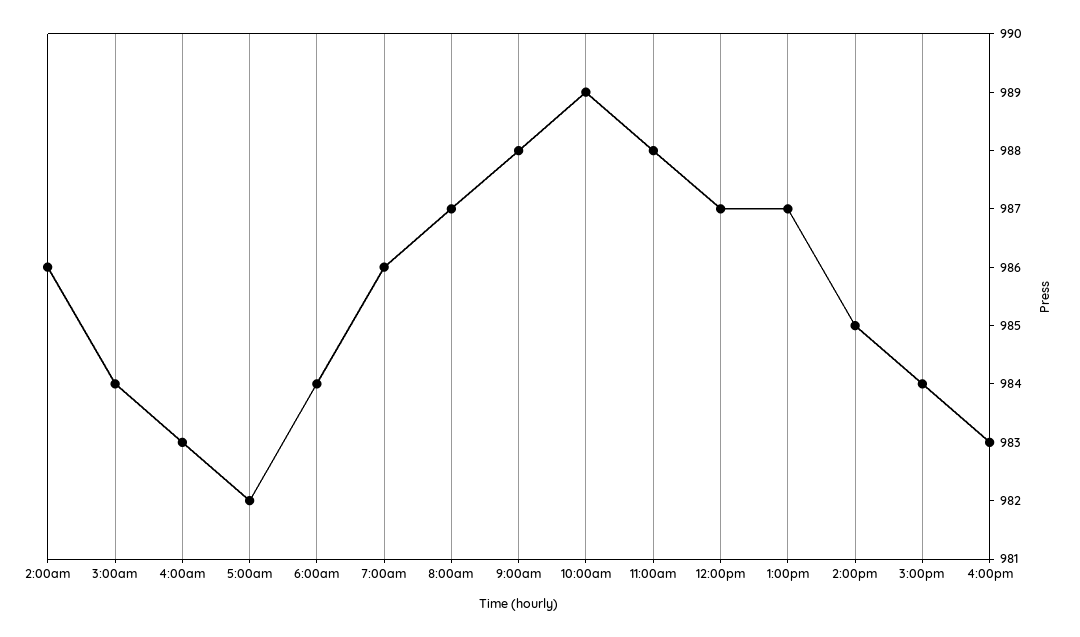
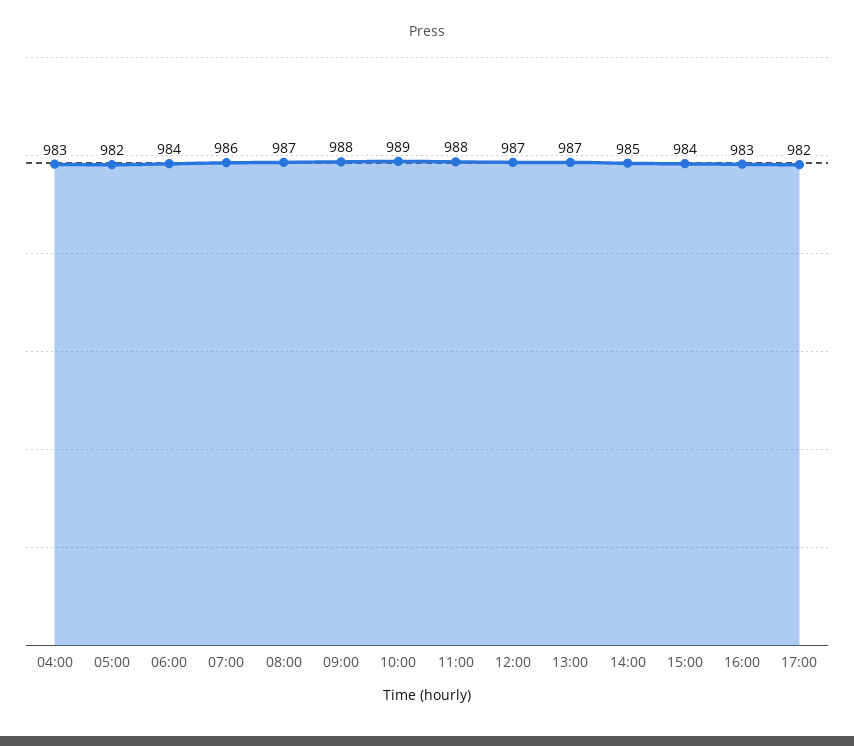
2:00am: 986 -> none
3:00am: 984 -> none
17:00: none -> 982

